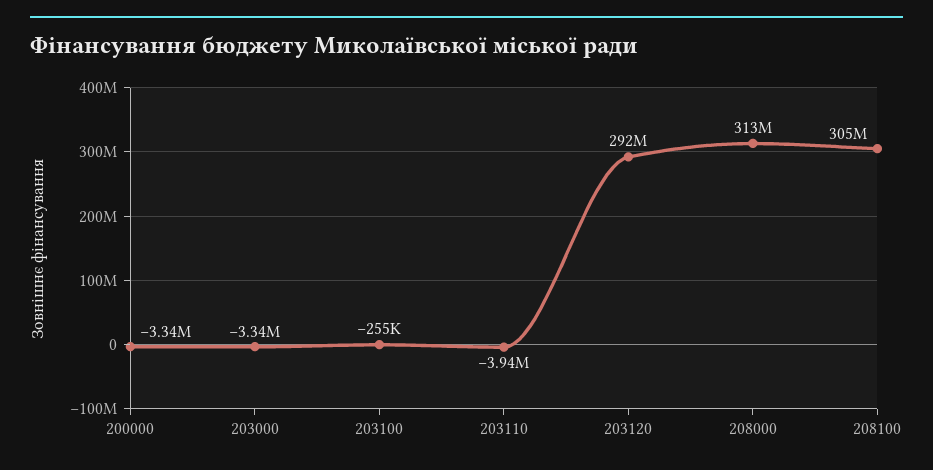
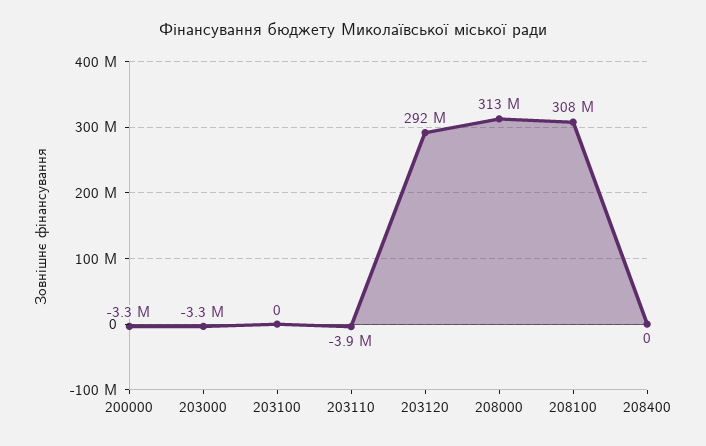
203100: -255000 -> 0
208100: 305000000 -> 308000000
208400: none -> 0

